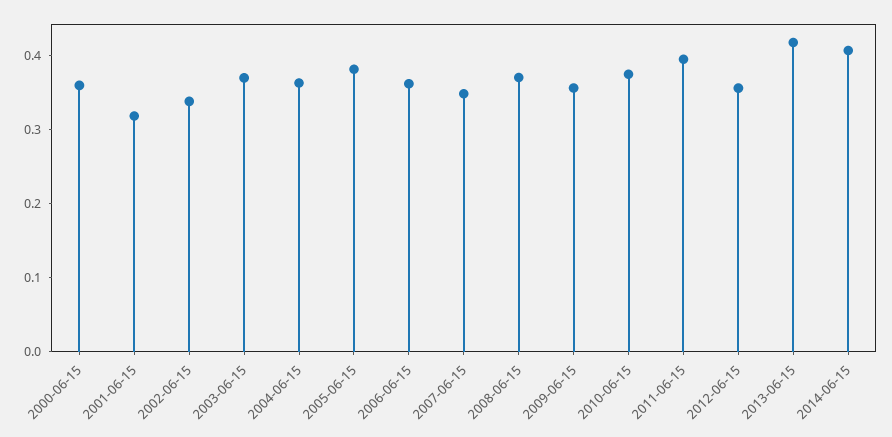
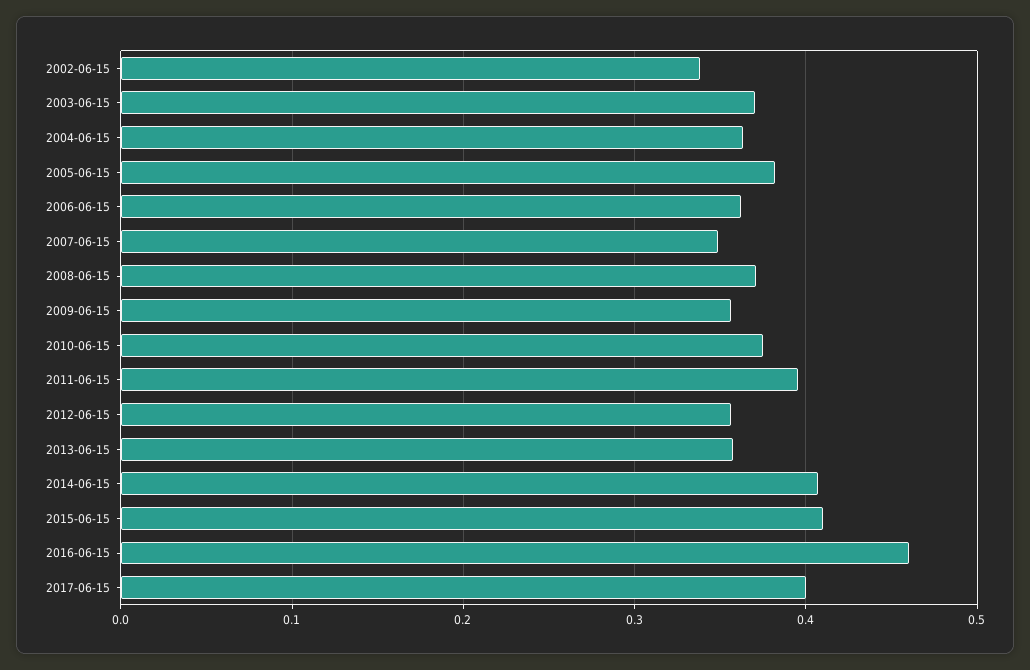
2000-06-15: 0.36 -> none
2001-06-15: 0.32 -> none
2013-06-15: 0.42 -> 0.36
2015-06-15: none -> 0.41
2016-06-15: none -> 0.46
2017-06-15: none -> 0.4

